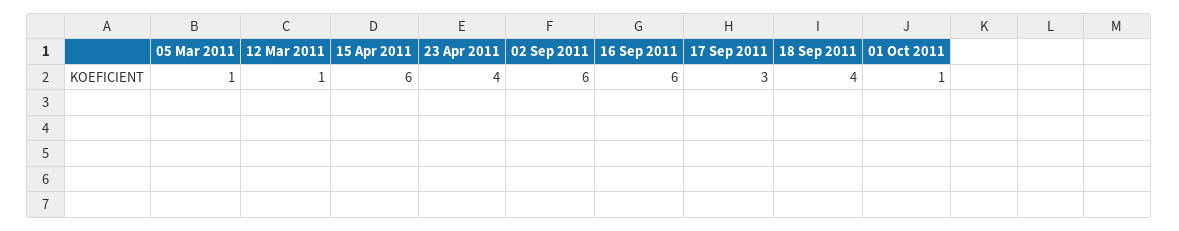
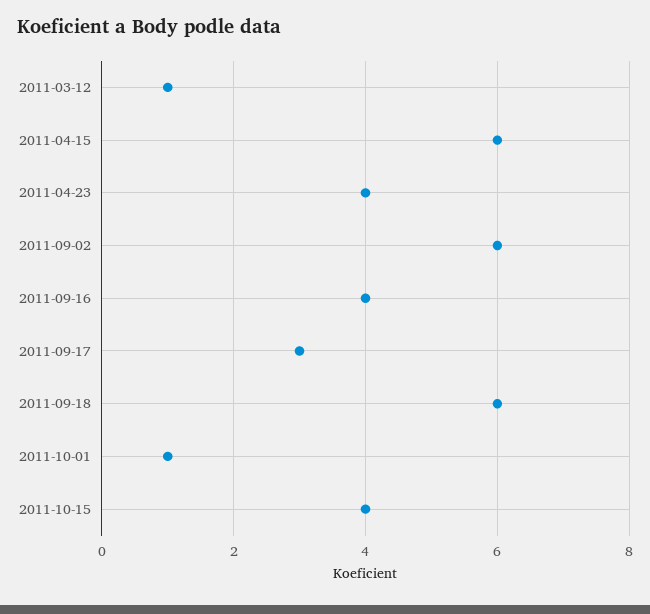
05 Mar 2011: 1 -> none
16 Sep 2011: 6 -> 4
18 Sep 2011: 4 -> 6
2011-10-15: none -> 4

